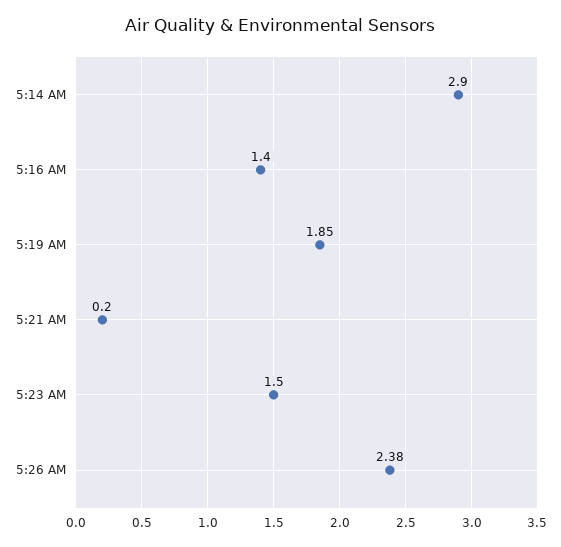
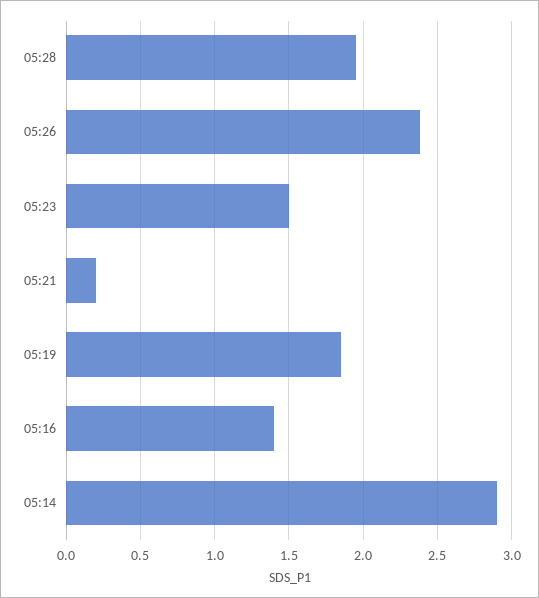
05:28: none -> 1.95

